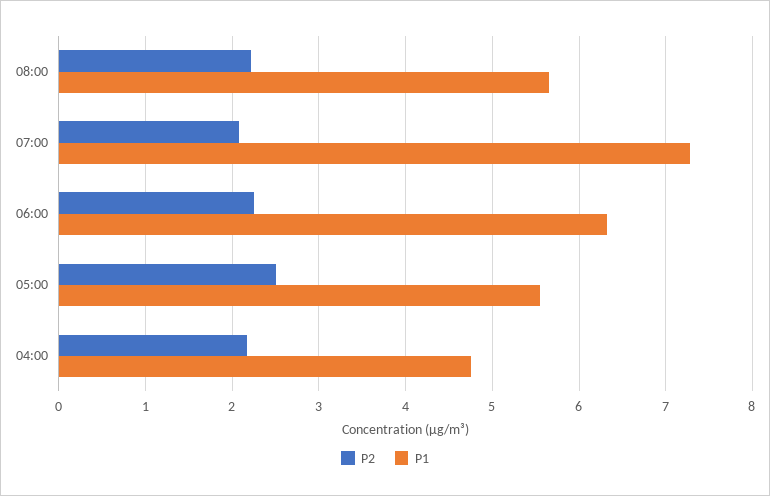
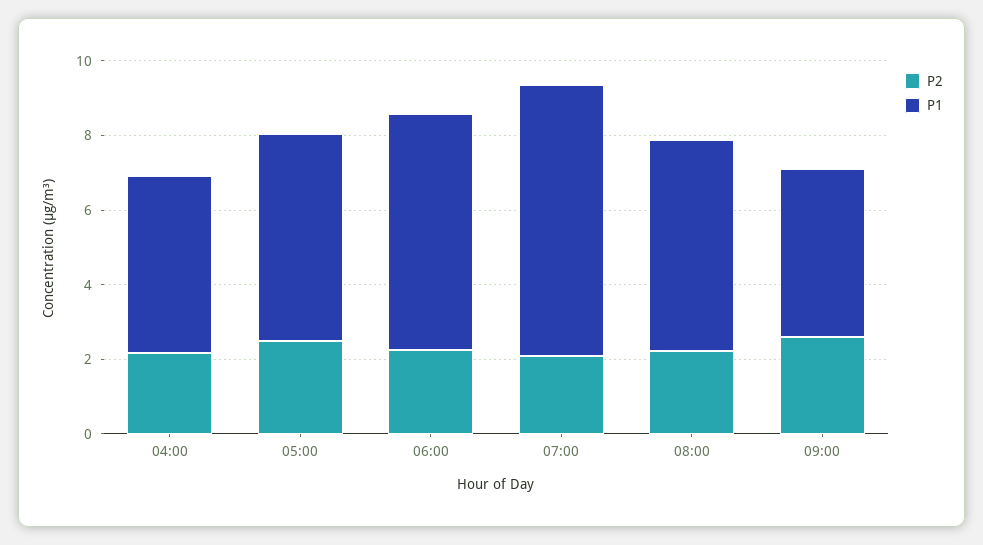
P2, 09:00: none -> 2.5
P1, 09:00: none -> 4.5

